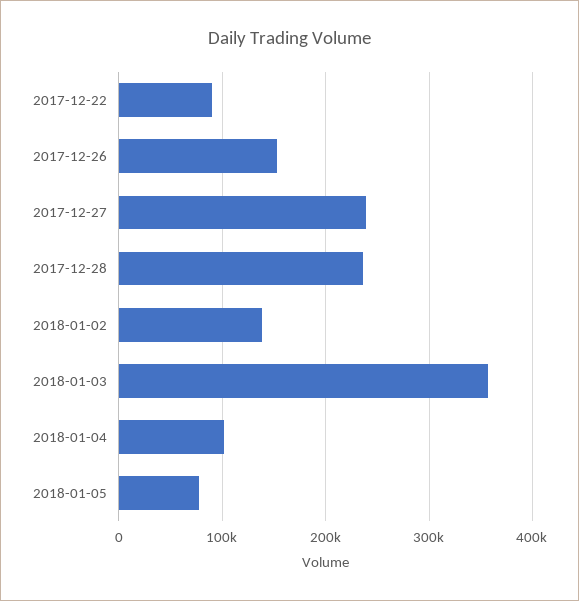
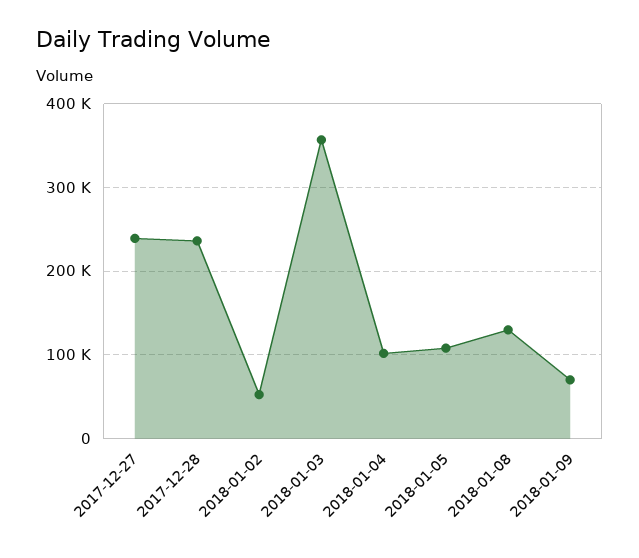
2017-12-22: 90000 -> none
2017-12-26: 150000 -> none
2018-01-02: 140000 -> 50000
2018-01-05: 80000 -> 110000
2018-01-08: none -> 130000
2018-01-09: none -> 70000

